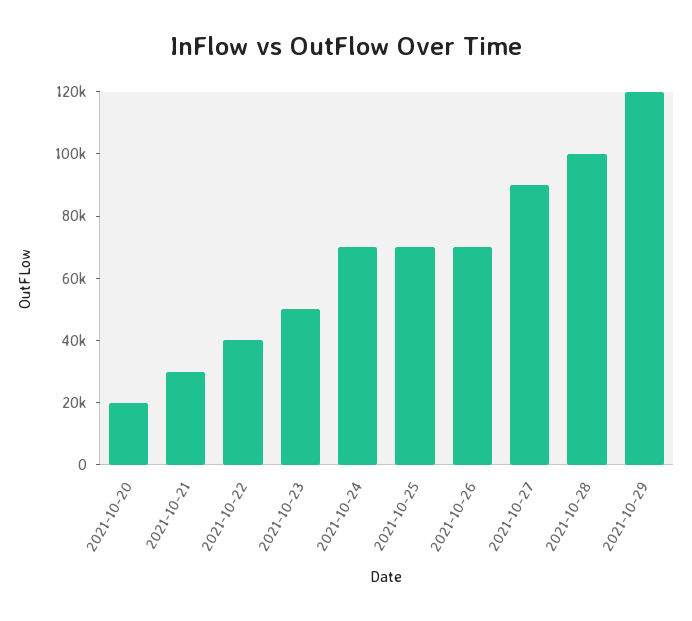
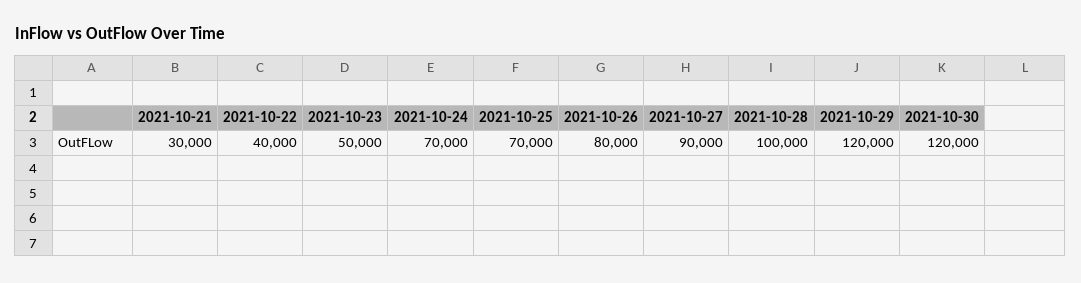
2021-10-20: 20000 -> none
2021-10-26: 70000 -> 80000
2021-10-30: none -> 120000

